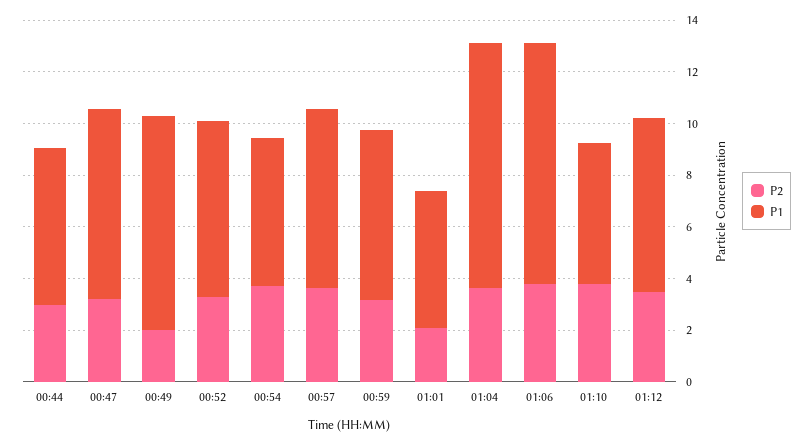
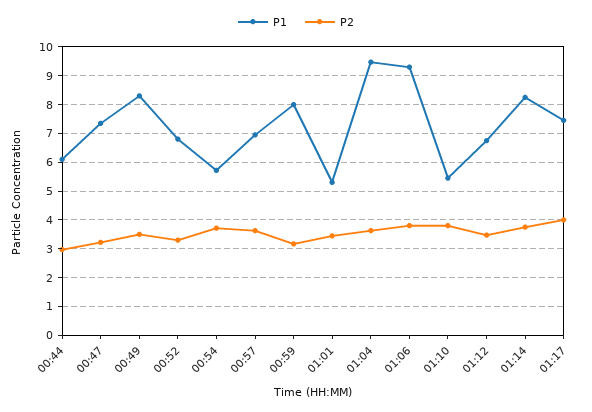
P2, 00:49: 2 -> 3.5
P1, 00:59: 6.5 -> 8
P2, 01:01: 2 -> 3.5
P1, 01:14: none -> 8.25
P2, 01:14: none -> 3.75
P1, 01:17: none -> 7.5
P2, 01:17: none -> 4

